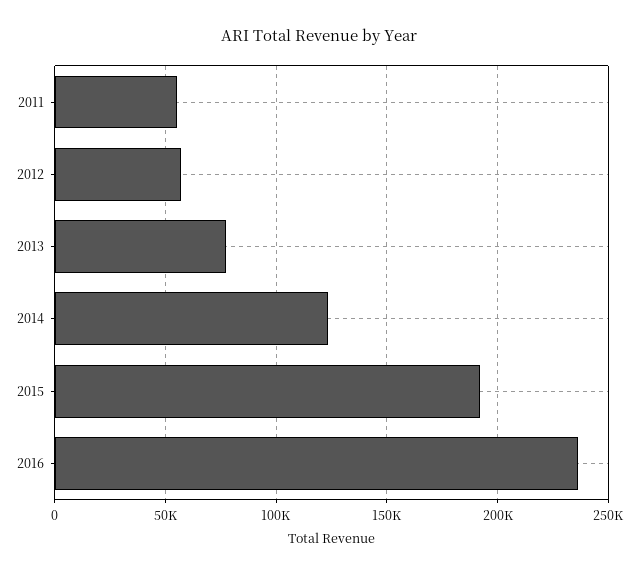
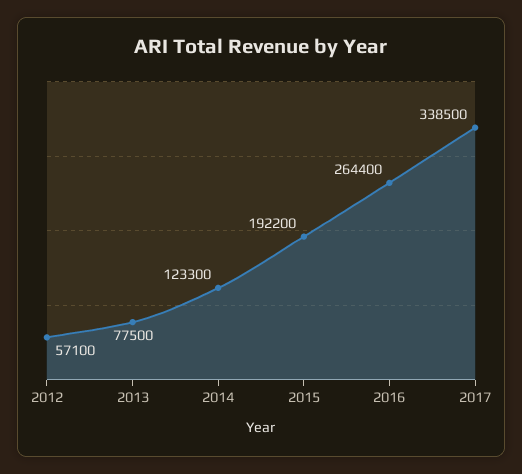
2011: 55000 -> none
2016: 235000 -> 264400
2017: none -> 338500

